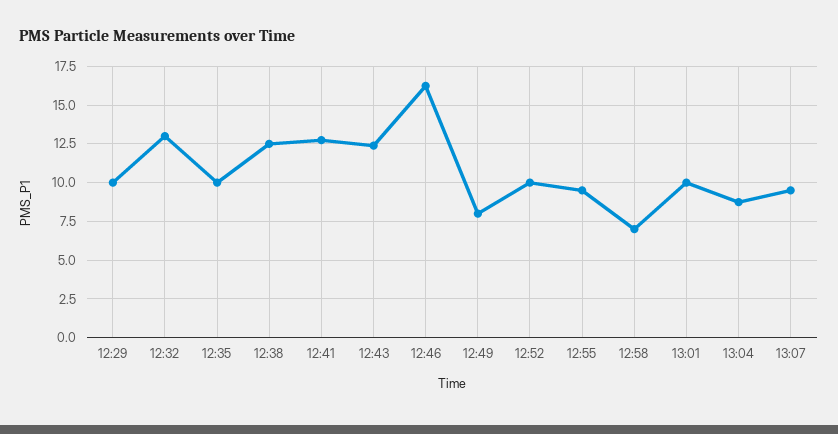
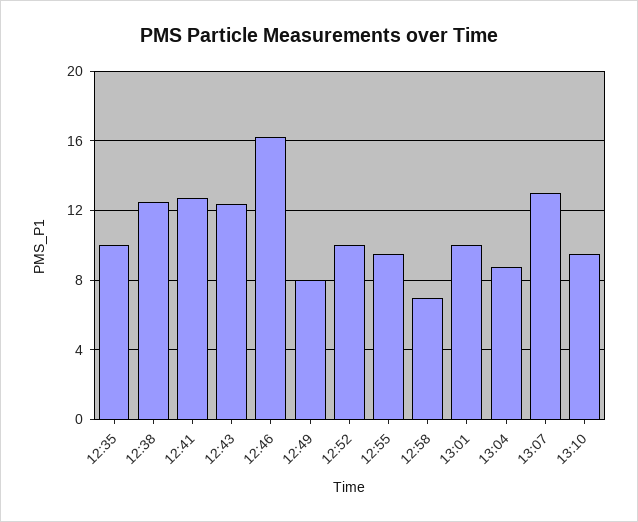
12:29: 10 -> none
12:32: 13 -> none
13:07: 9.5 -> 13
13:10: none -> 9.5

